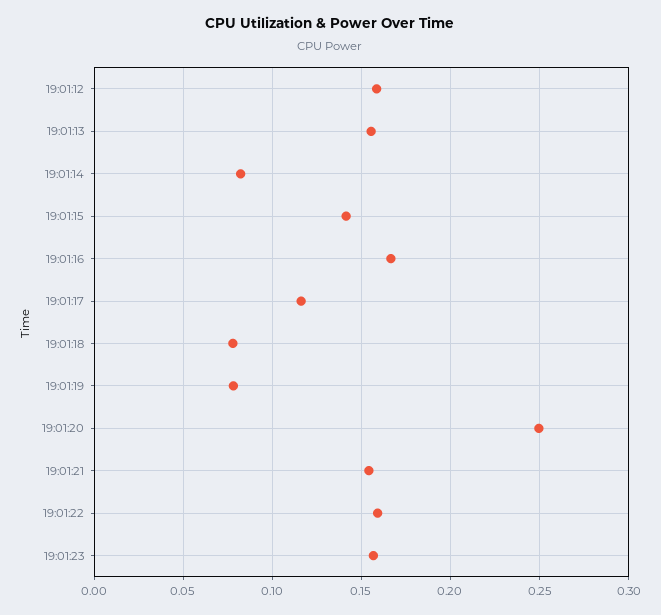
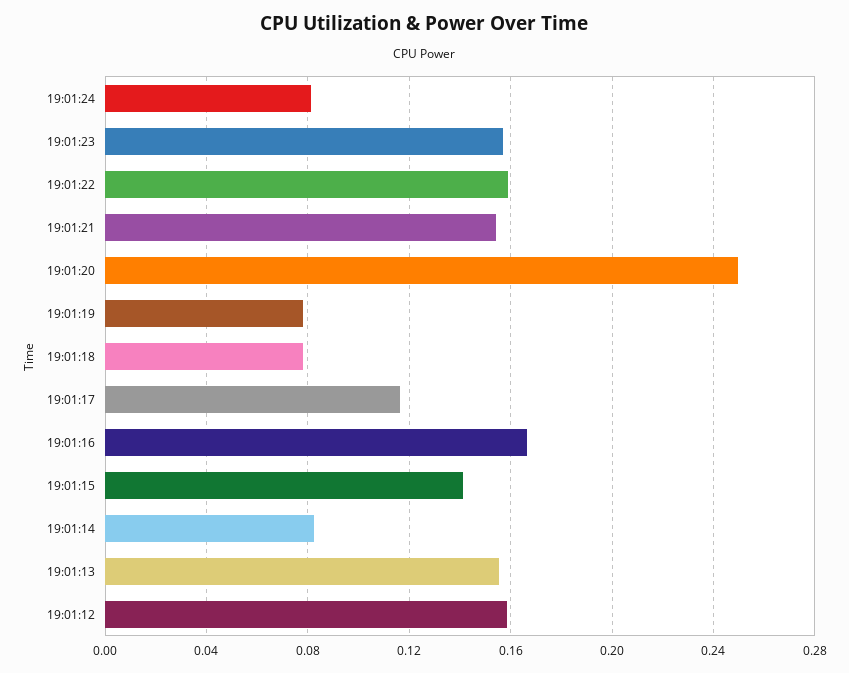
19:01:24: none -> 0.08

